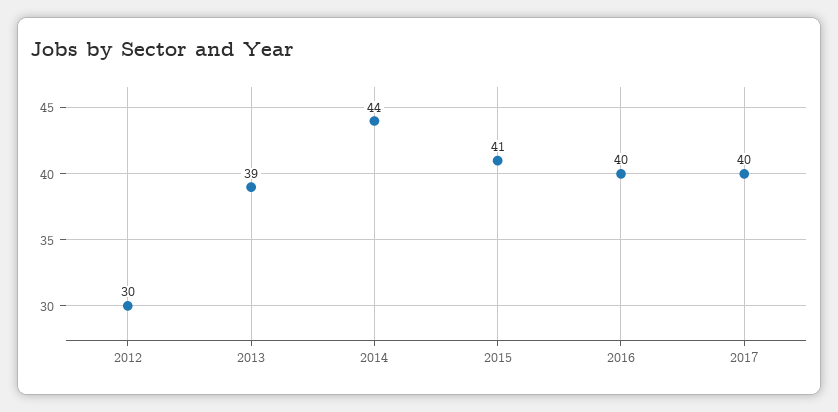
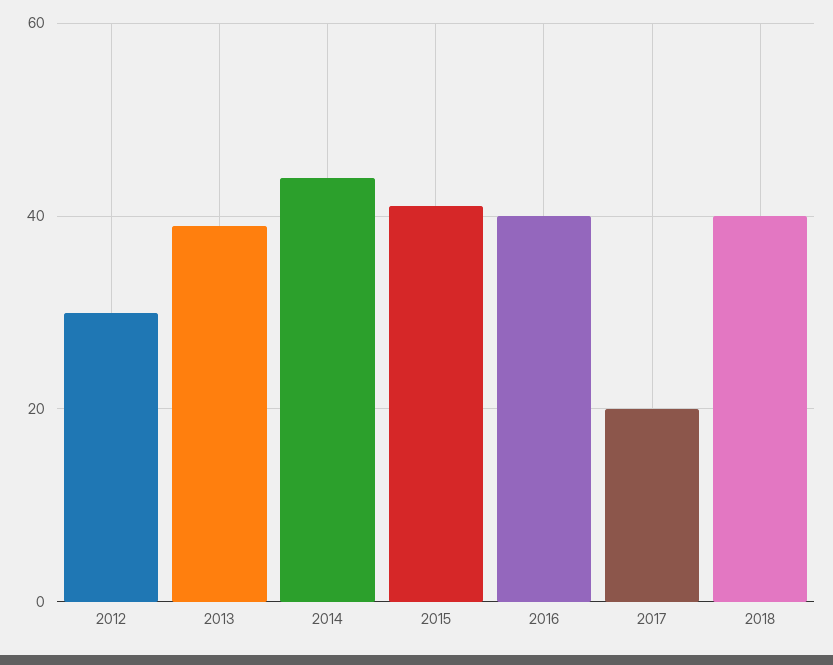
2017: 40 -> 20
2018: none -> 40

